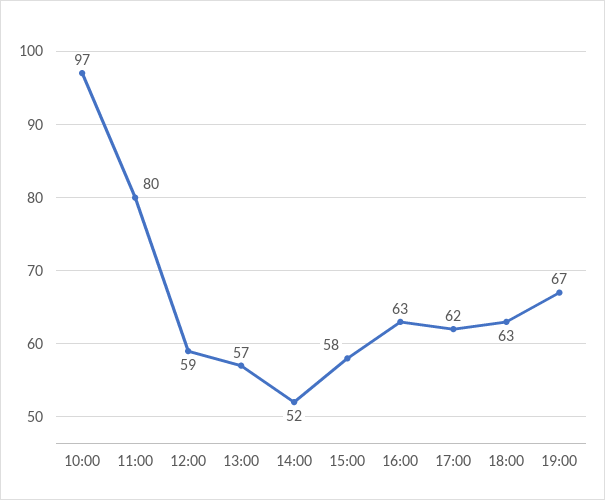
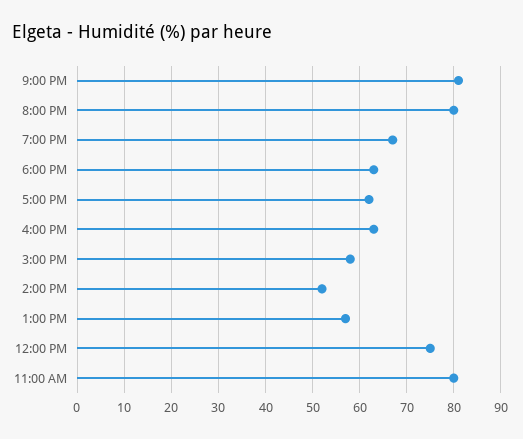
10:00: 97 -> none
12:00: 59 -> 75
9:00 PM: none -> 80
8:00 PM: none -> 80

